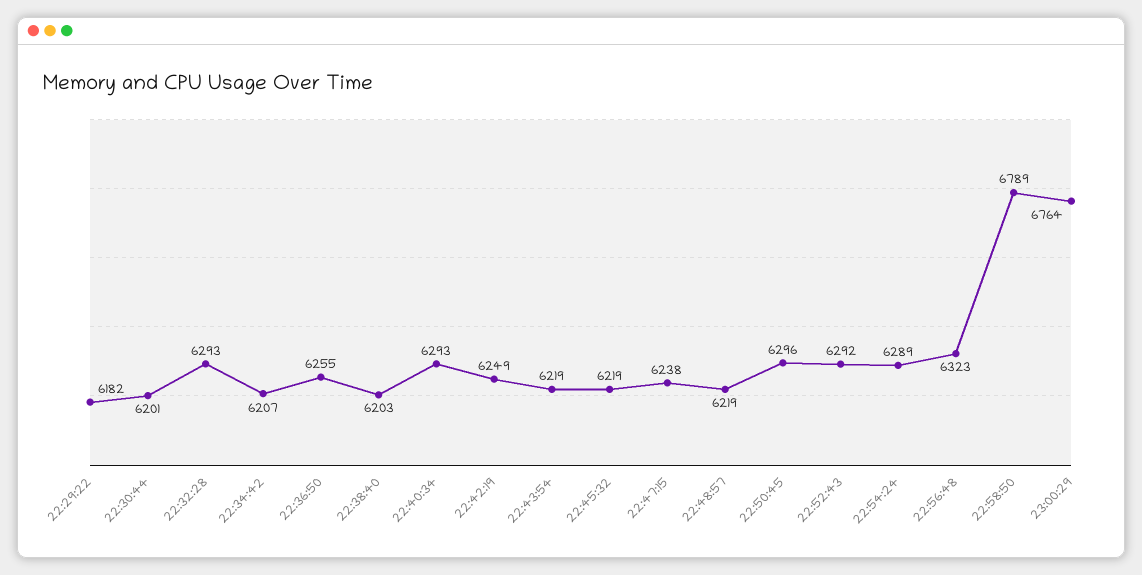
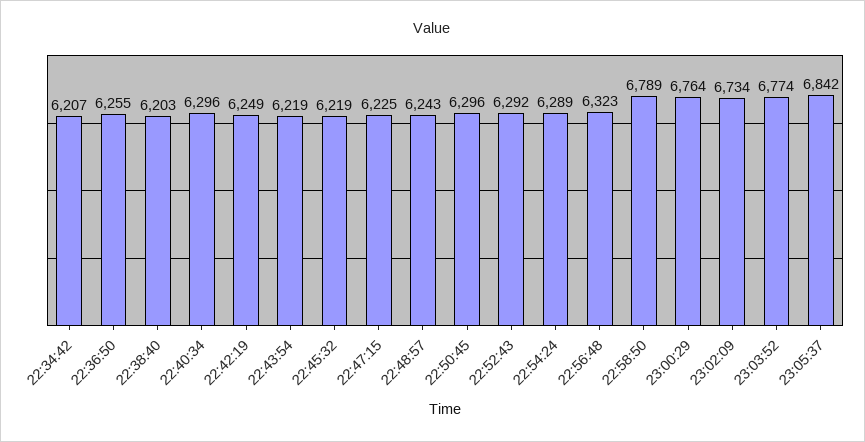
22:29:22: 6182 -> none
22:30:44: 6201 -> none
22:32:28: 6293 -> none
22:40:34: 6293 -> 6296
22:47:15: 6238 -> 6225
22:48:57: 6219 -> 6243
23:02:09: none -> 6734
23:03:52: none -> 6774
23:05:37: none -> 6842

